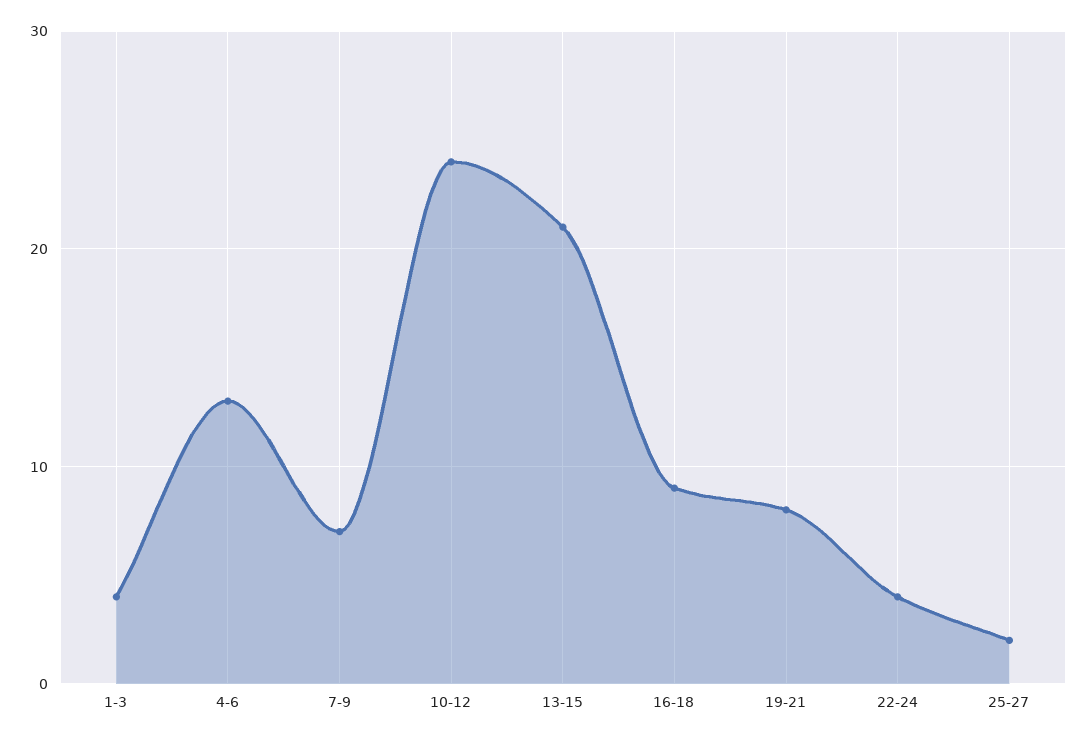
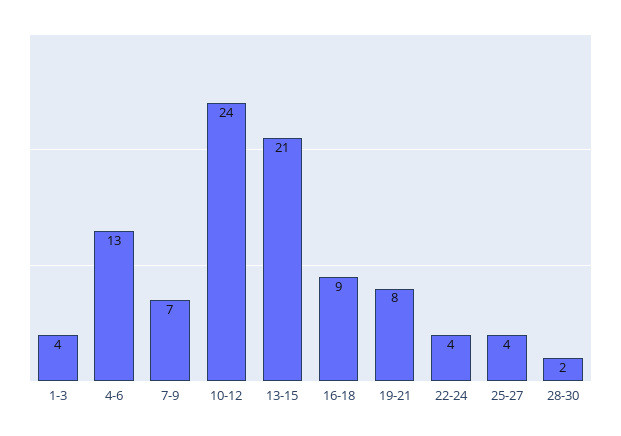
25-27: 2 -> 4
28-30: none -> 2

